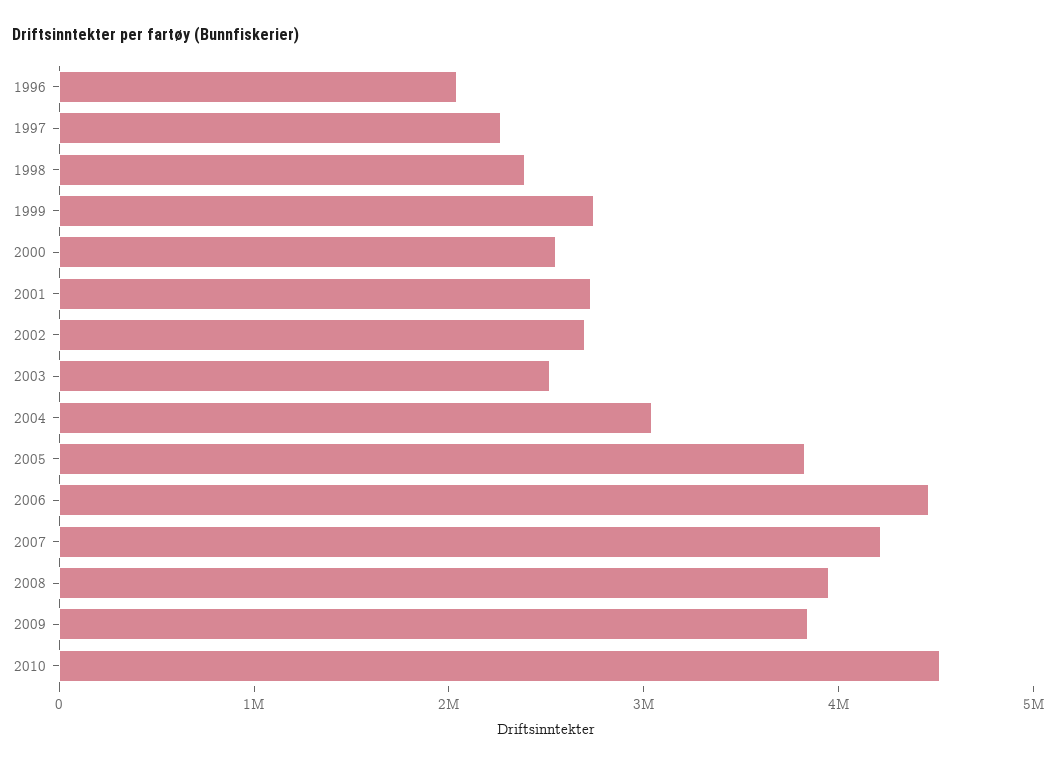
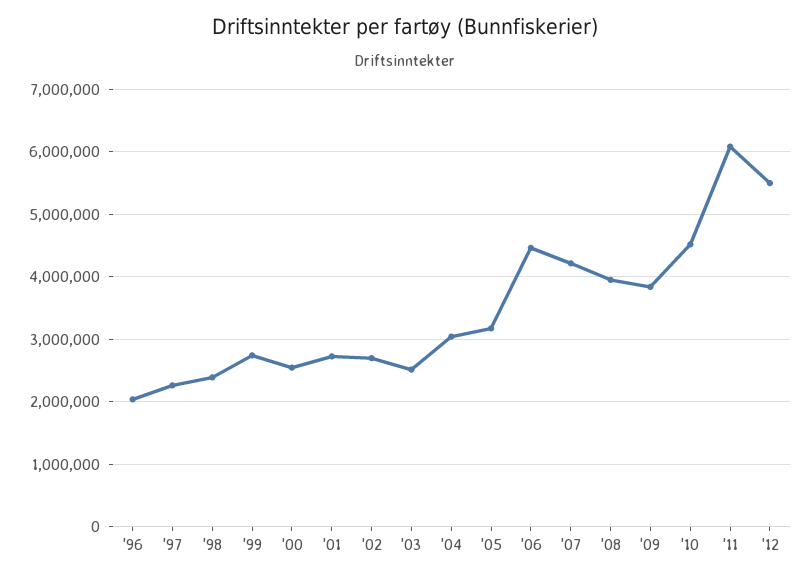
2005: 3800000 -> 3200000
'11: none -> 6100000
'12: none -> 5500000

